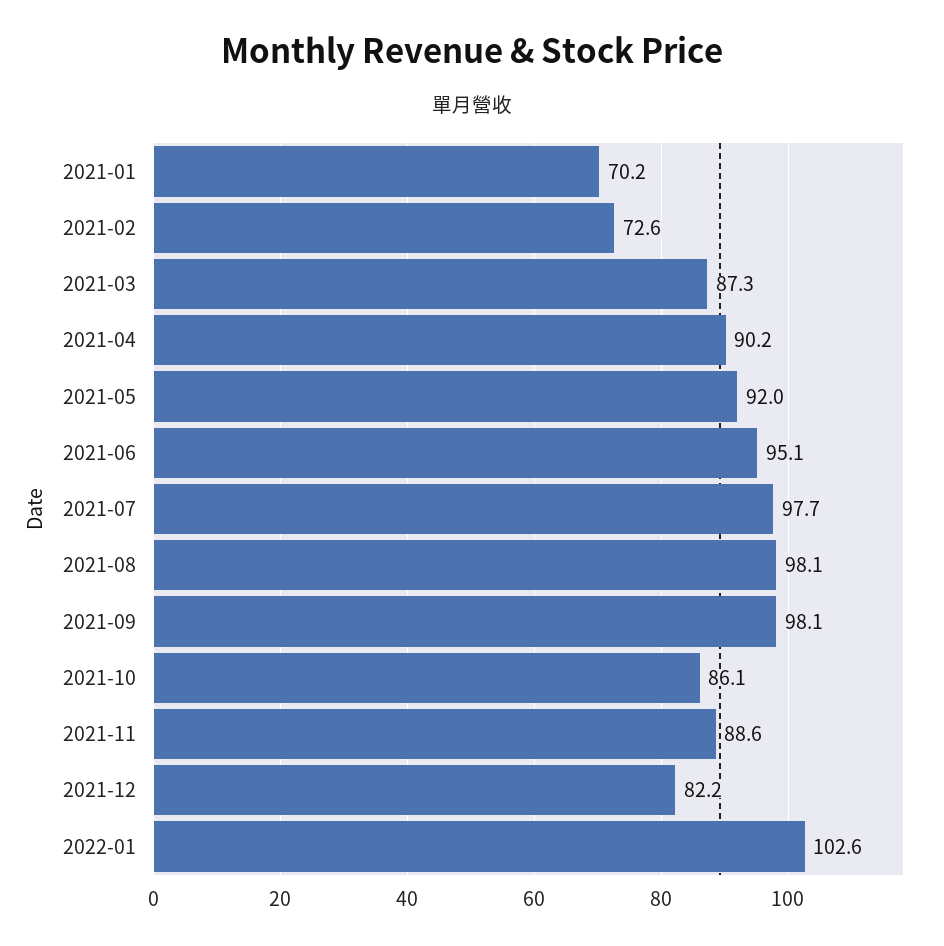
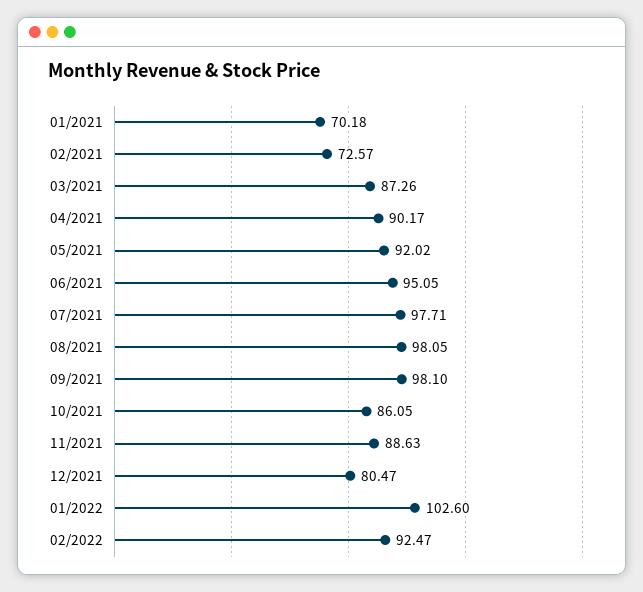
2021-12: 82.2 -> 80.47
02/2022: none -> 92.47

